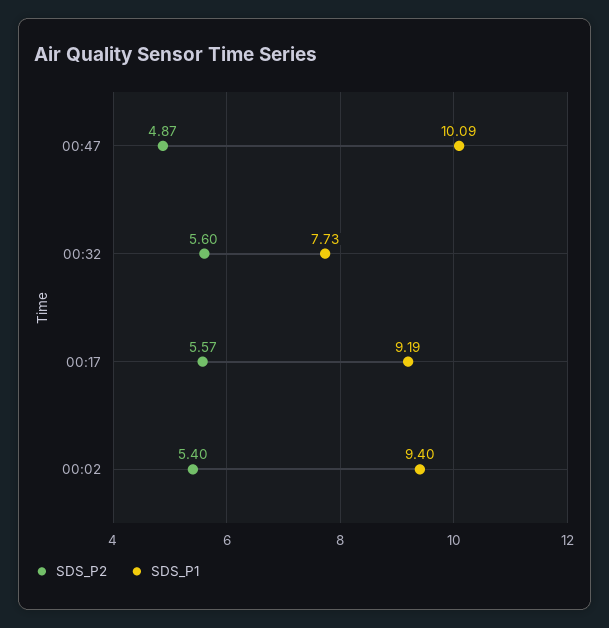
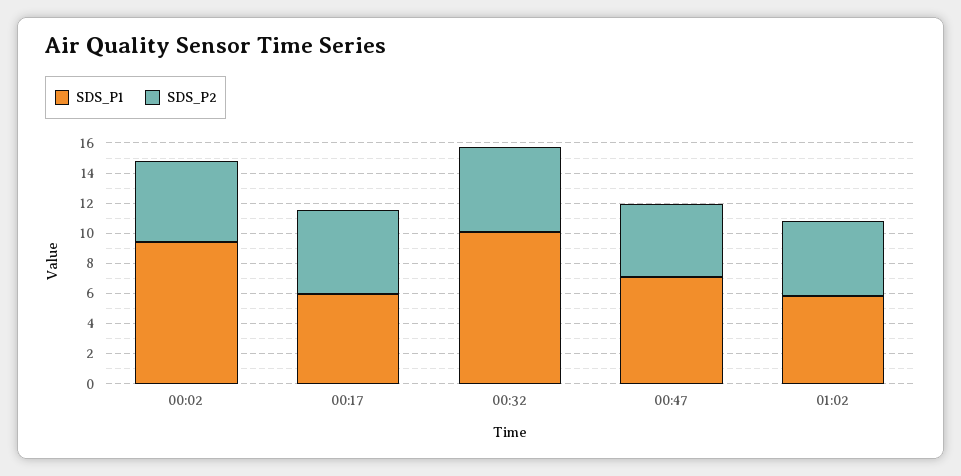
SDS_P1, 00:47: 10.09 -> 7
SDS_P1, 00:32: 7.73 -> 10
SDS_P1, 00:17: 9.19 -> 6
SDS_P1, 01:02: none -> 6
SDS_P2, 01:02: none -> 5

